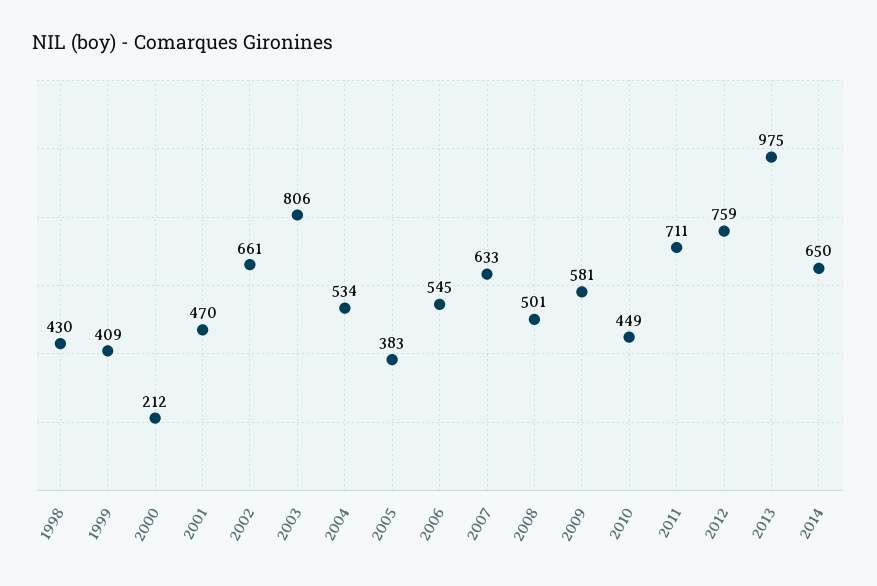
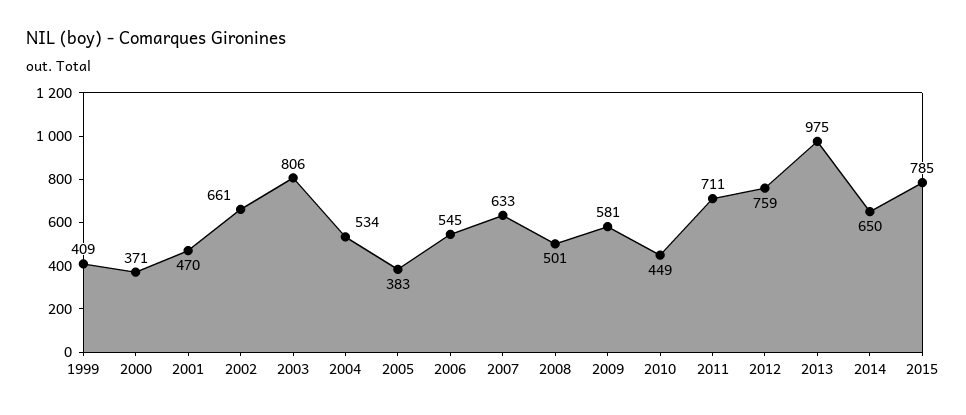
1998: 430 -> none
2000: 212 -> 371
2015: none -> 785

